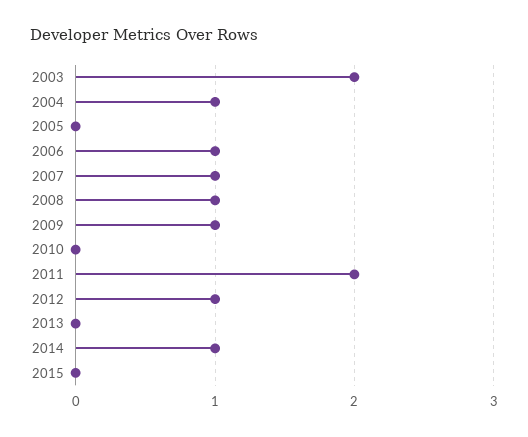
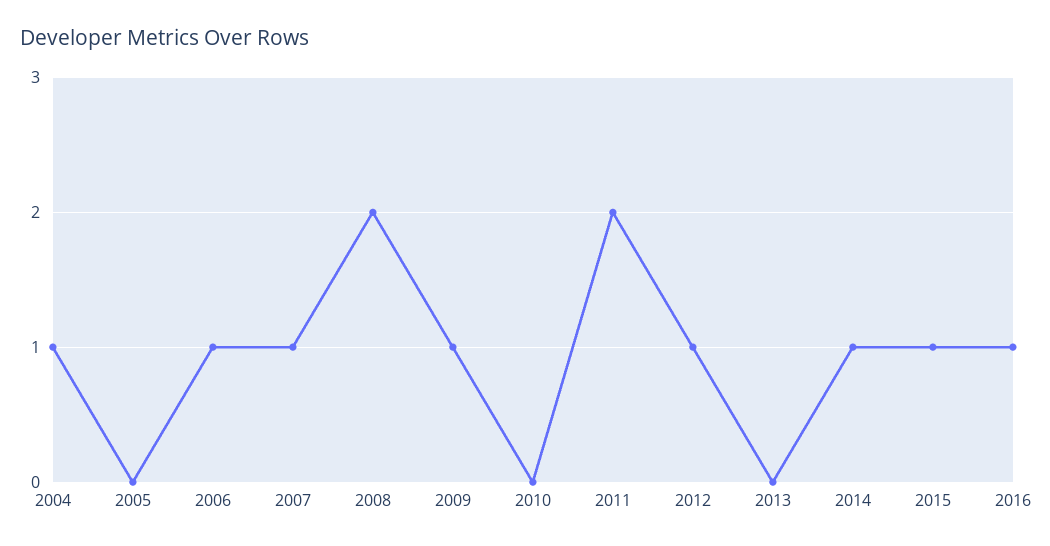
2003: 2 -> none
2008: 1 -> 2
2015: 0 -> 1
2016: none -> 1

